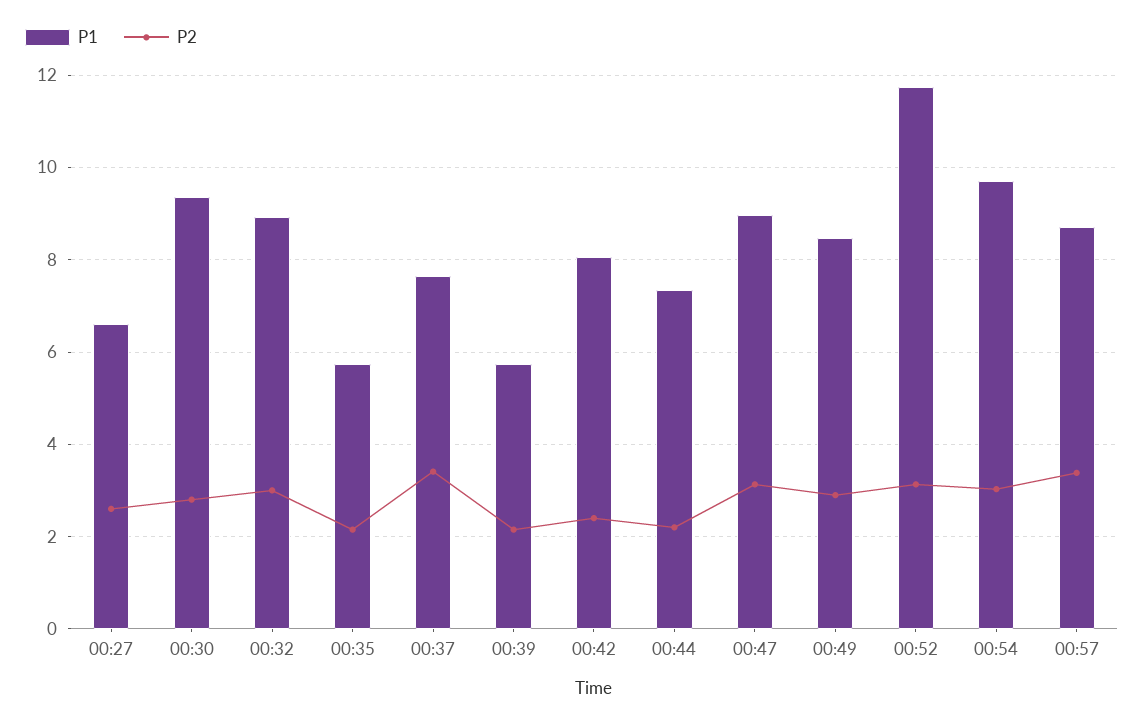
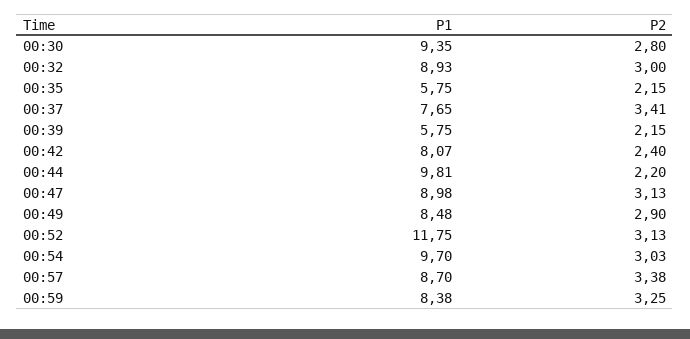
P1, 00:27: 6.6 -> none
P2, 00:27: 2.6 -> none
P1, 00:44: 7.4 -> 9.81
P1, 00:59: none -> 8.38
P2, 00:59: none -> 3.25

